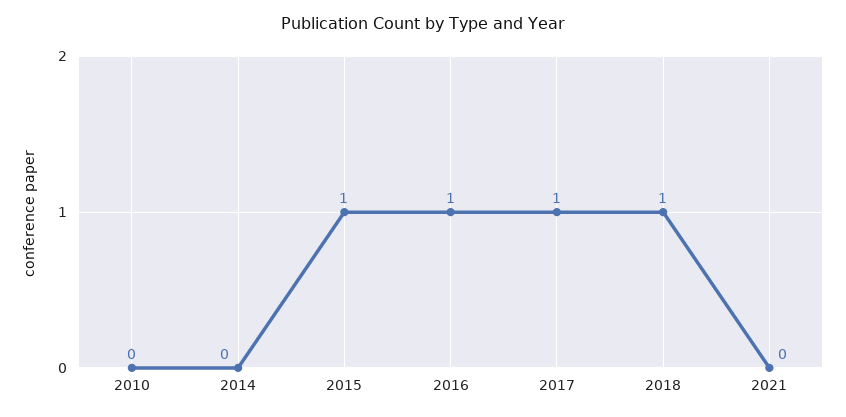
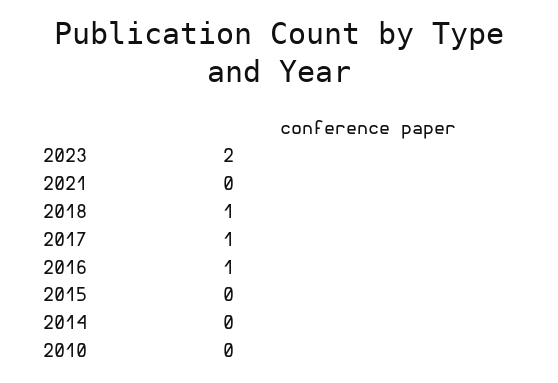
2015: 1 -> 0
2023: none -> 2

